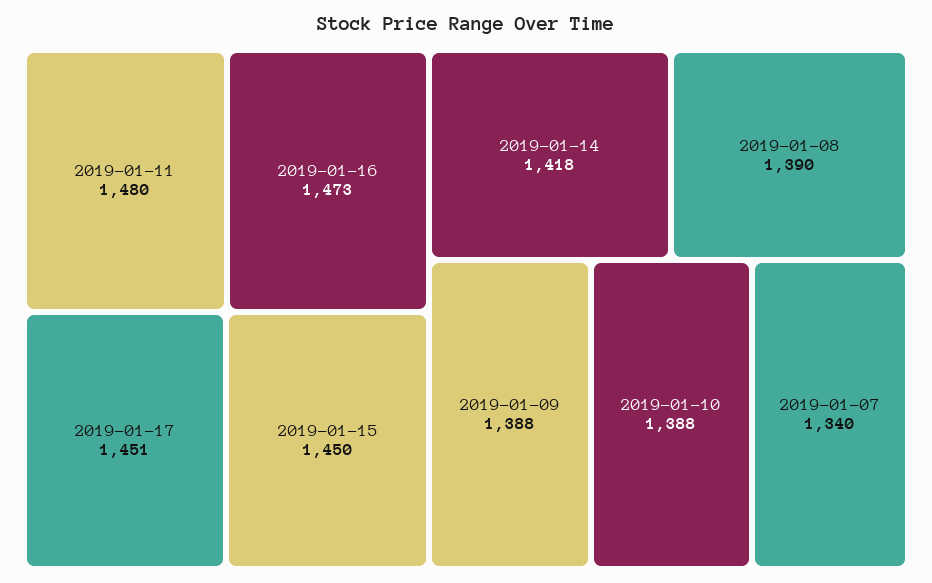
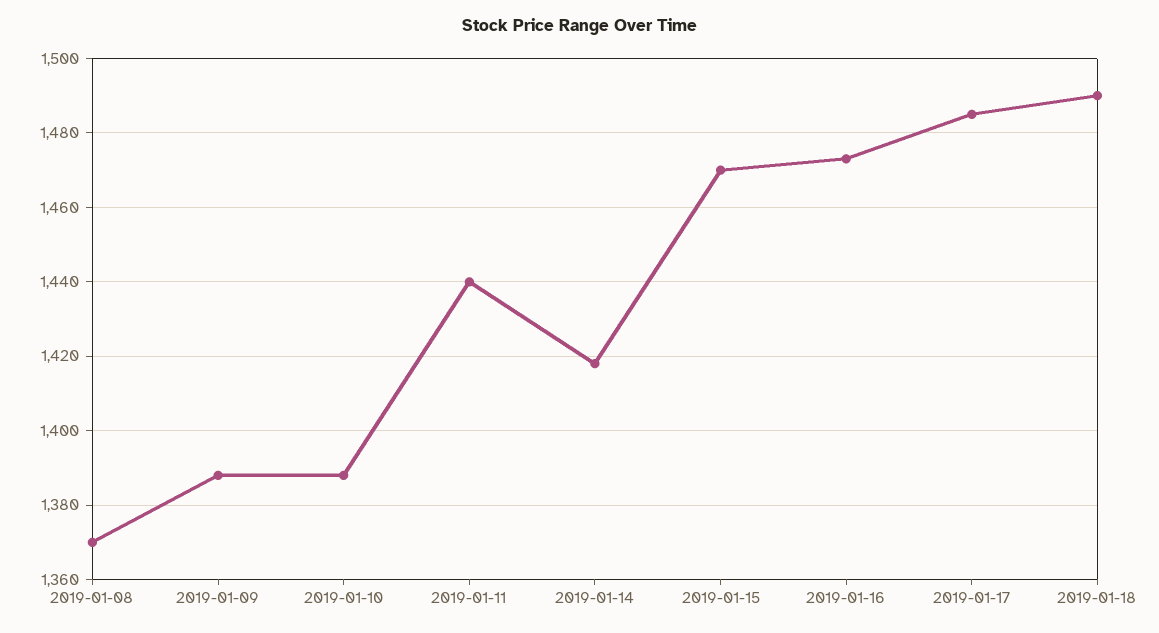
2019-01-11: 1480 -> 1440
2019-01-17: 1451 -> 1485
2019-01-15: 1450 -> 1470
2019-01-08: 1390 -> 1370
2019-01-07: 1340 -> none
2019-01-18: none -> 1490

